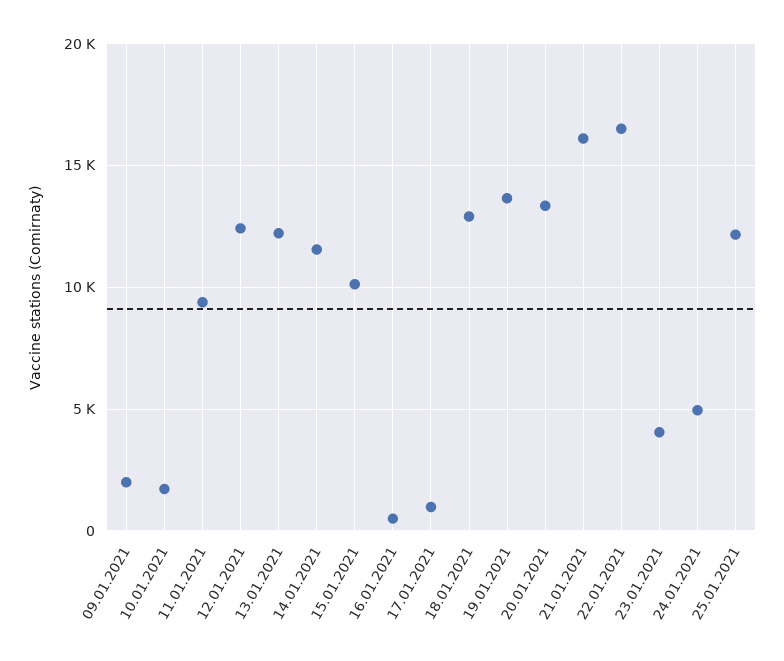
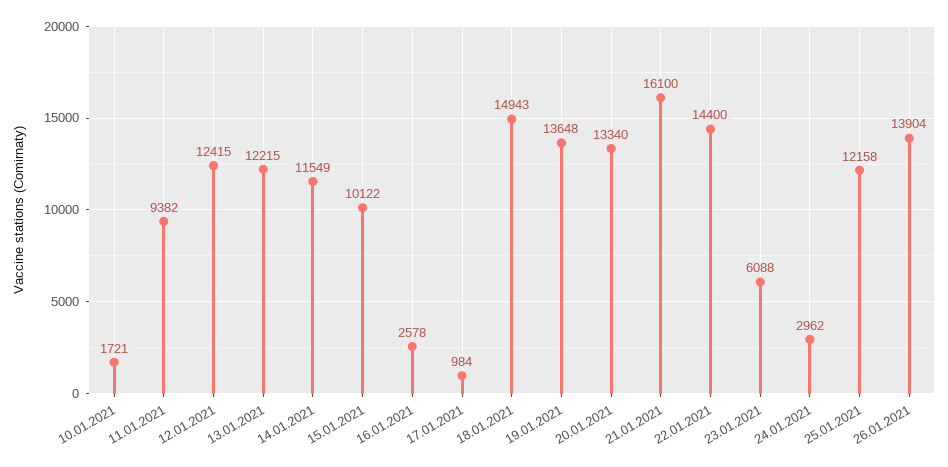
09.01.2021: 2000 -> none
16.01.2021: 500 -> 2578
18.01.2021: 13000 -> 14943
22.01.2021: 16500 -> 14400
23.01.2021: 4000 -> 6088
24.01.2021: 5000 -> 2962
26.01.2021: none -> 13904

